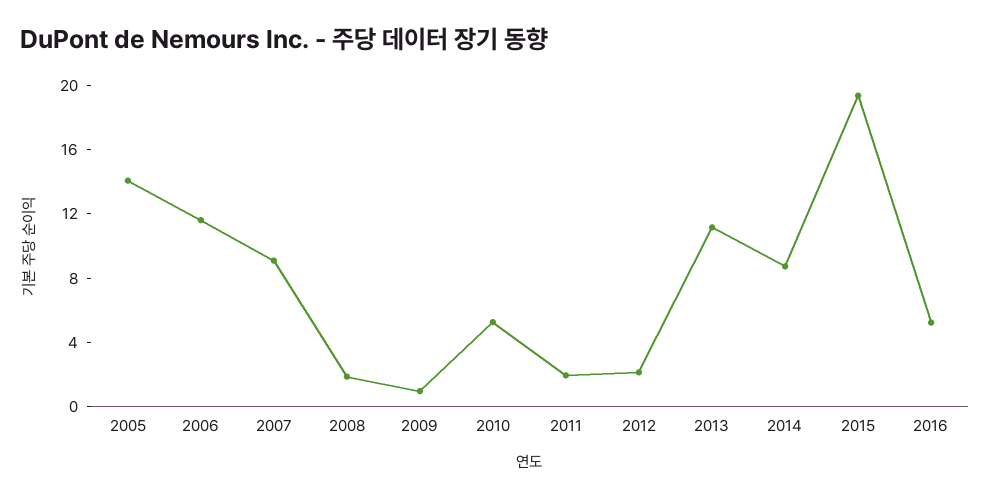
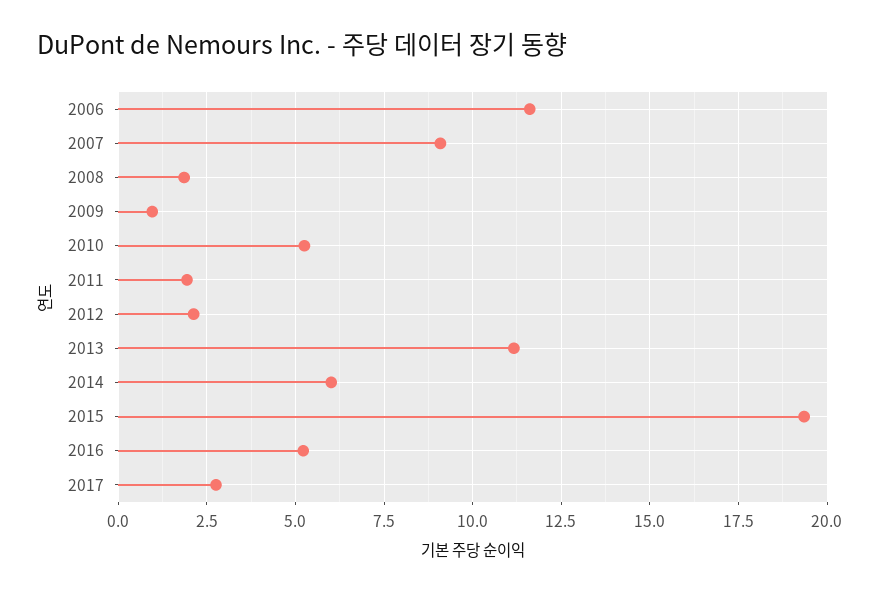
2005: 14 -> none
2014: 9 -> 6
2017: none -> 2.75

